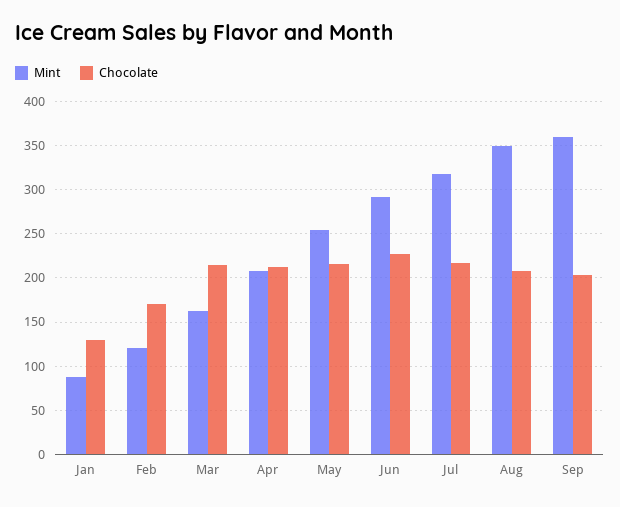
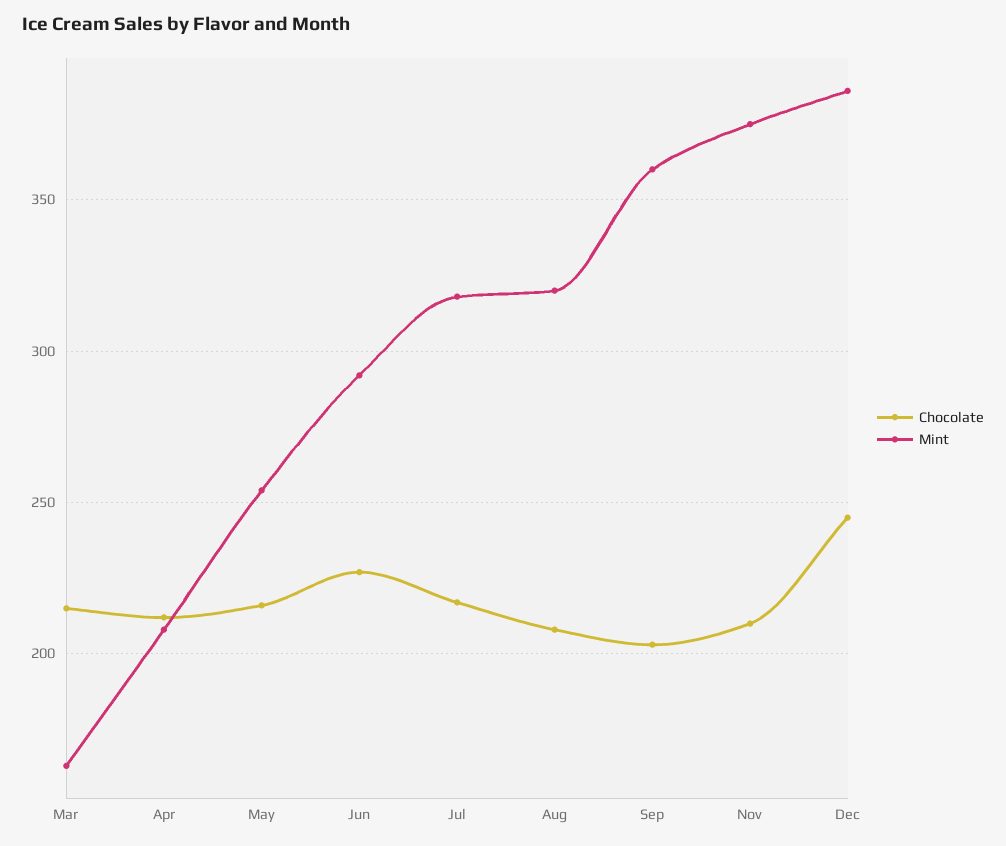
Mint, Jan: 90 -> none
Chocolate, Jan: 130 -> none
Mint, Feb: 120 -> none
Chocolate, Feb: 170 -> none
Mint, Aug: 350 -> 320
Chocolate, Nov: none -> 210
Mint, Nov: none -> 375
Chocolate, Dec: none -> 245
Mint, Dec: none -> 385

